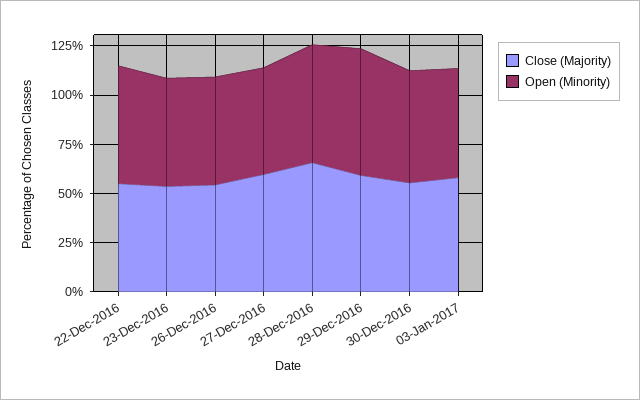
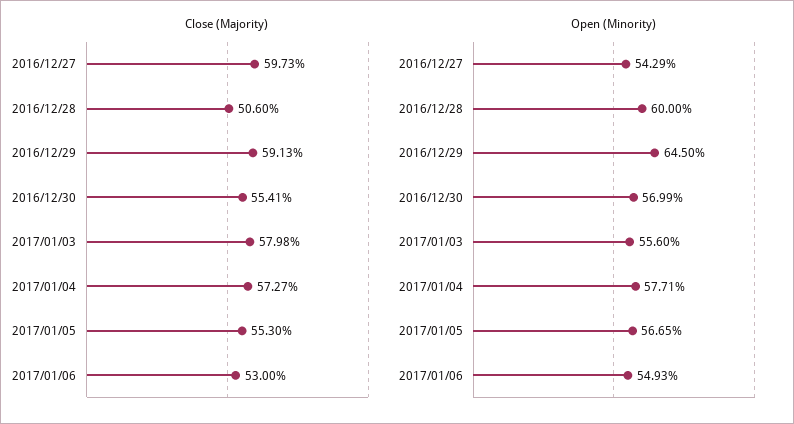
Close (Majority), 22-Dec-2016: 55 -> none
Open (Minority), 22-Dec-2016: 60 -> none
Close (Majority), 23-Dec-2016: 55 -> none
Open (Minority), 23-Dec-2016: 55 -> none
Close (Majority), 26-Dec-2016: 55 -> none
Open (Minority), 26-Dec-2016: 55 -> none
Close (Majority), 28-Dec-2016: 65 -> 50.6
Close (Majority), 2017/01/04: none -> 57.27
Close (Majority), 2017/01/05: none -> 55.3
Close (Majority), 2017/01/06: none -> 53
Open (Minority), 2017/01/04: none -> 57.71
Open (Minority), 2017/01/05: none -> 56.65
Open (Minority), 2017/01/06: none -> 54.93

